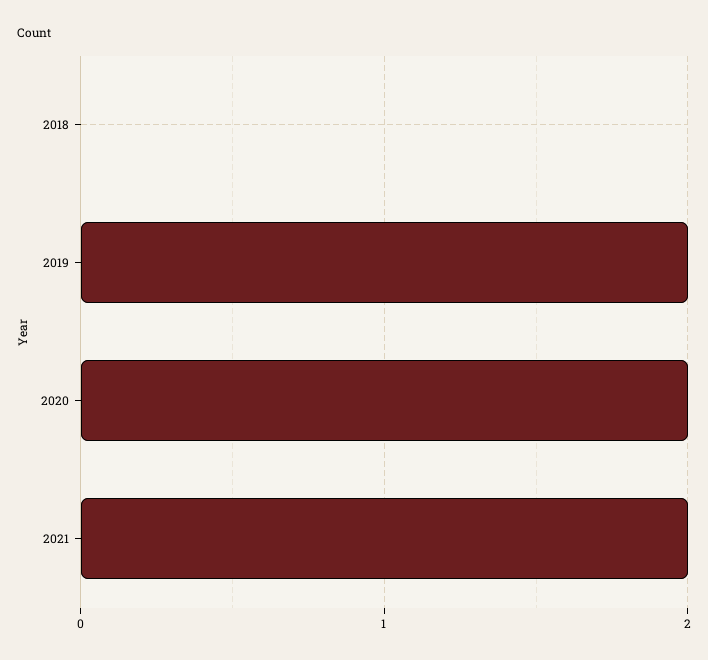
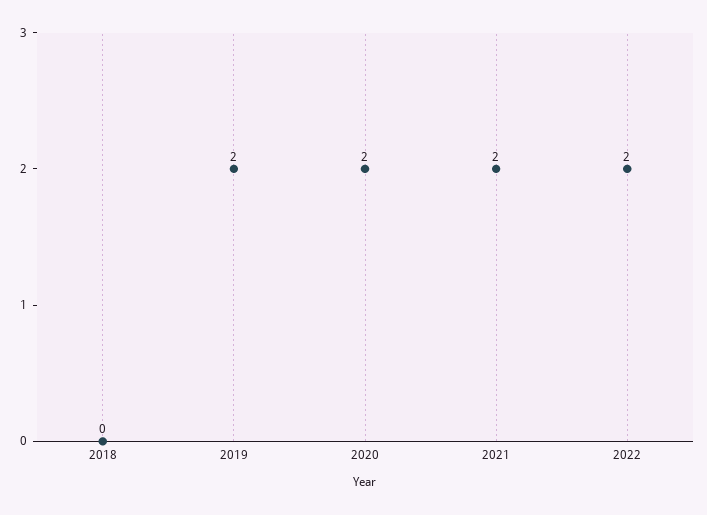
2022: none -> 2

